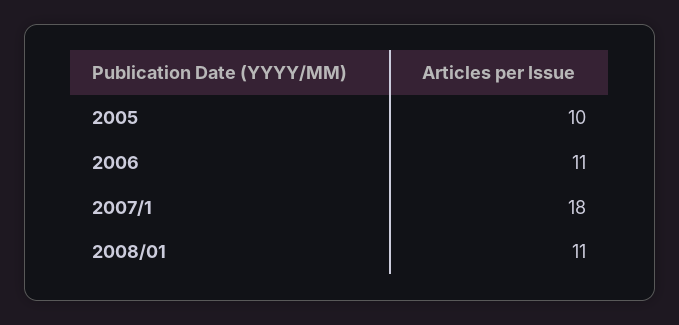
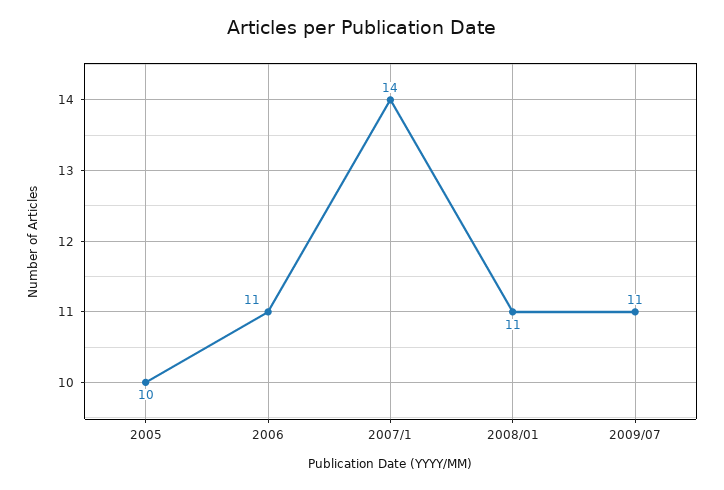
2007/1: 18 -> 14
2009/07: none -> 11

